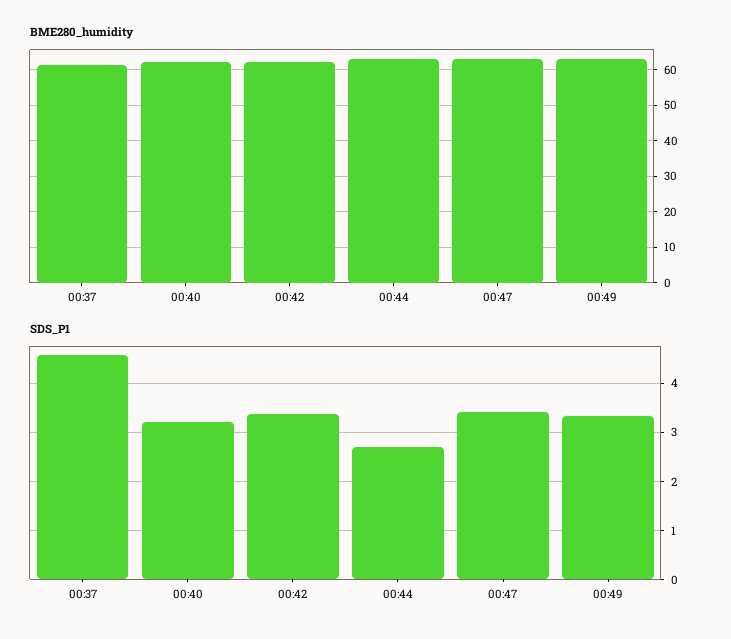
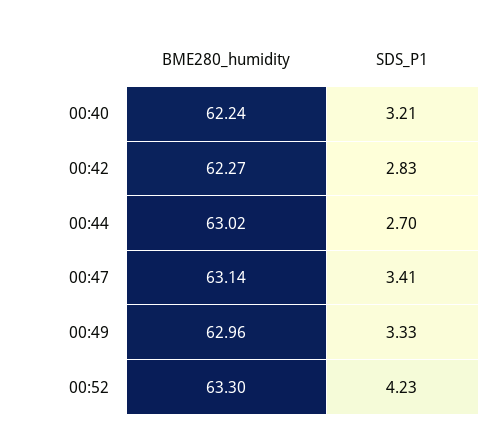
BME280_humidity, 00:37: 62 -> none
SDS_P1, 00:37: 4.6 -> none
SDS_P1, 00:42: 3.4 -> 2.83
BME280_humidity, 00:52: none -> 63.3
SDS_P1, 00:52: none -> 4.23

